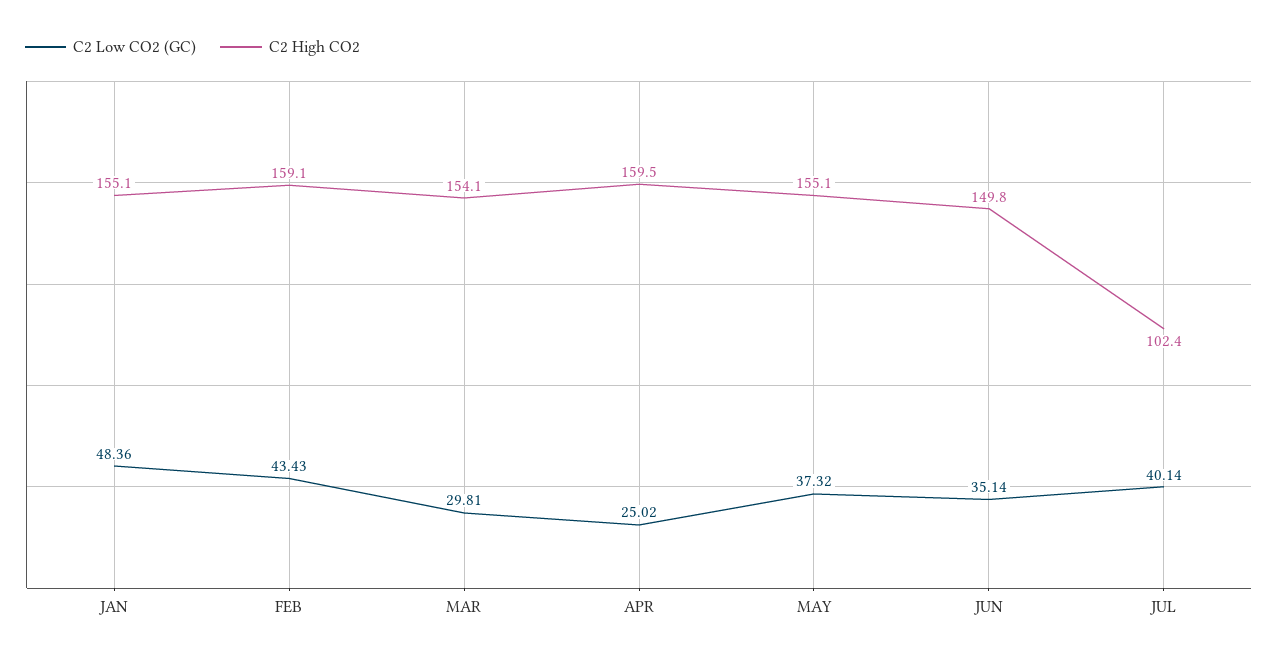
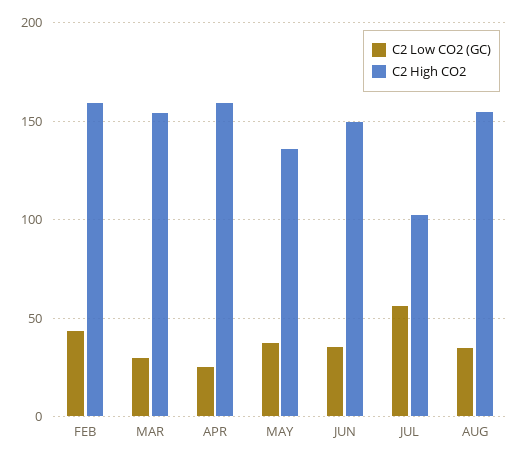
C2 Low CO2 (GC), JAN: 48.36 -> none
C2 High CO2, JAN: 155.1 -> none
C2 High CO2, MAY: 155.1 -> 135
C2 Low CO2 (GC), JUL: 40.14 -> 55
C2 Low CO2 (GC), AUG: none -> 35
C2 High CO2, AUG: none -> 155

